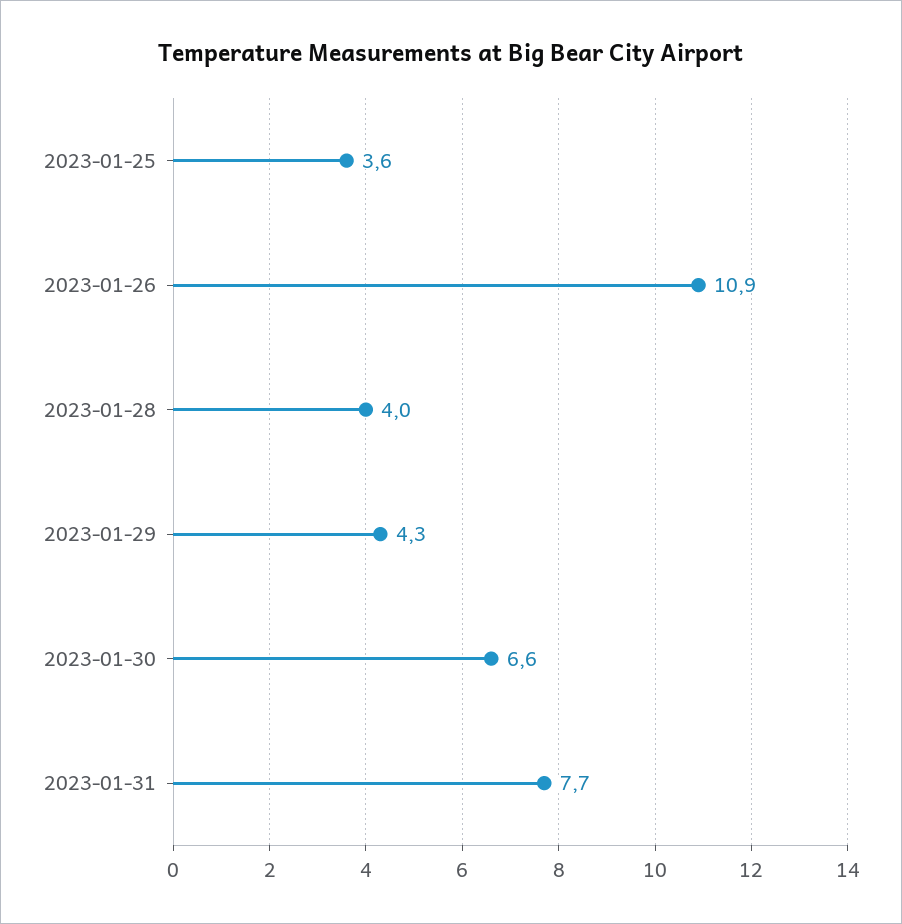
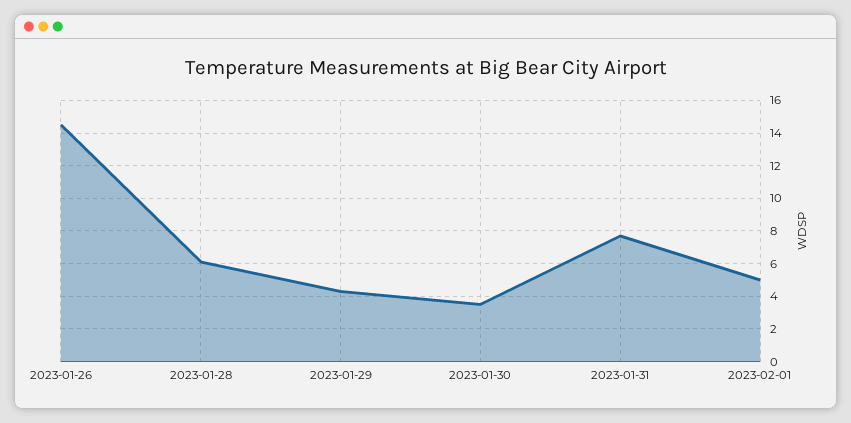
2023-01-25: 3.6 -> none
2023-01-26: 10.9 -> 14.5
2023-01-28: 4 -> 6
2023-01-30: 6.6 -> 3.5
2023-02-01: none -> 5

